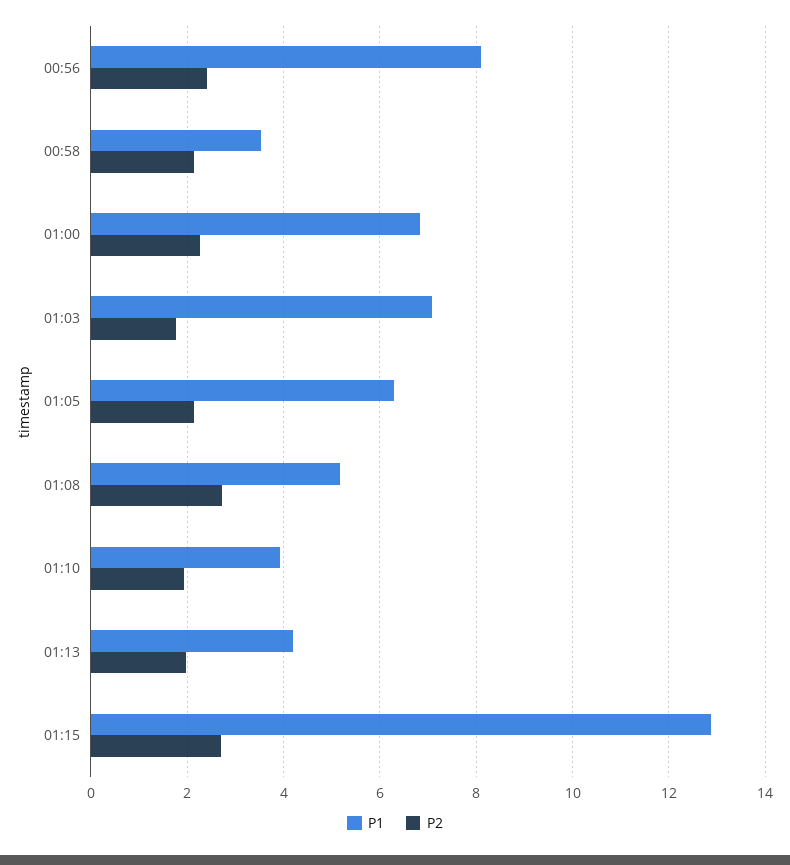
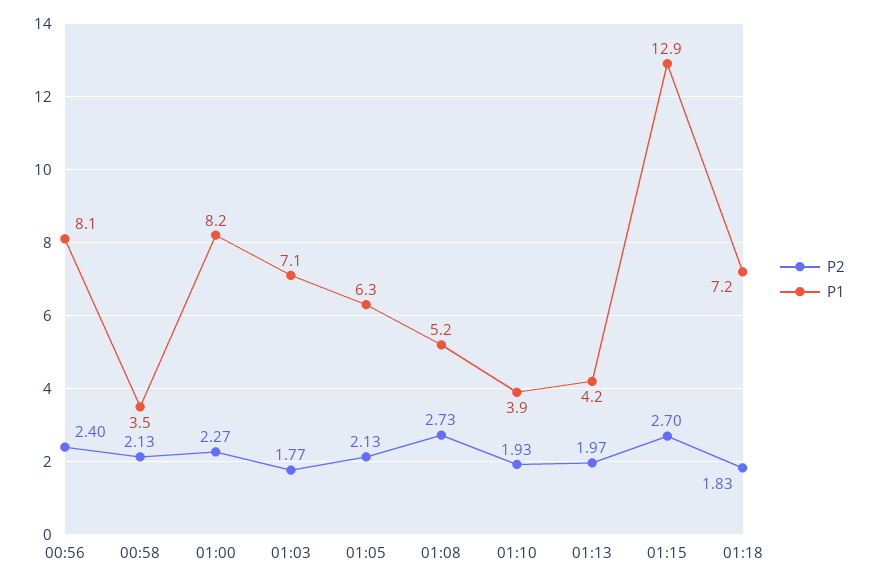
P1, 01:00: 6.8 -> 8.2
P2, 01:18: none -> 1.83
P1, 01:18: none -> 7.2

